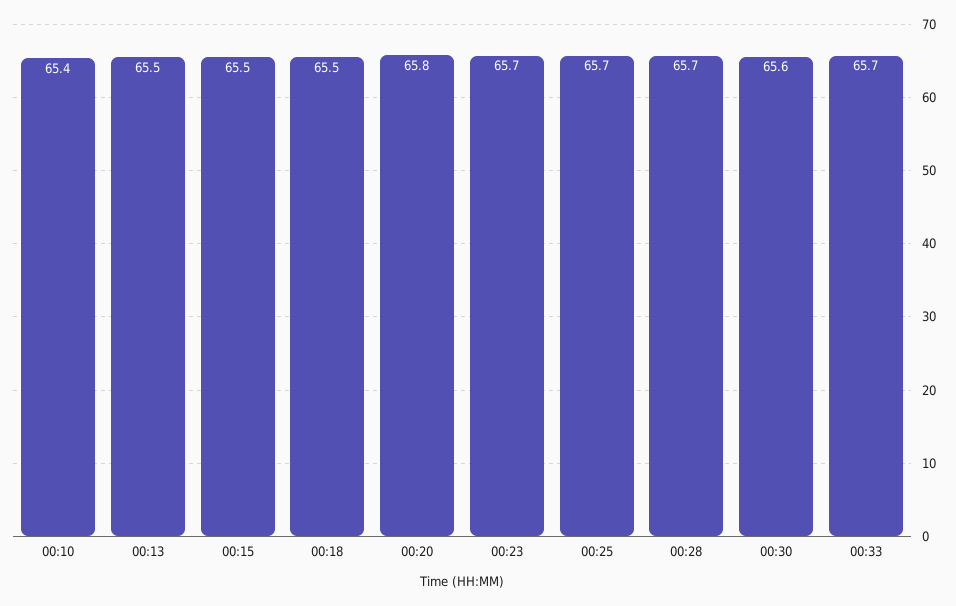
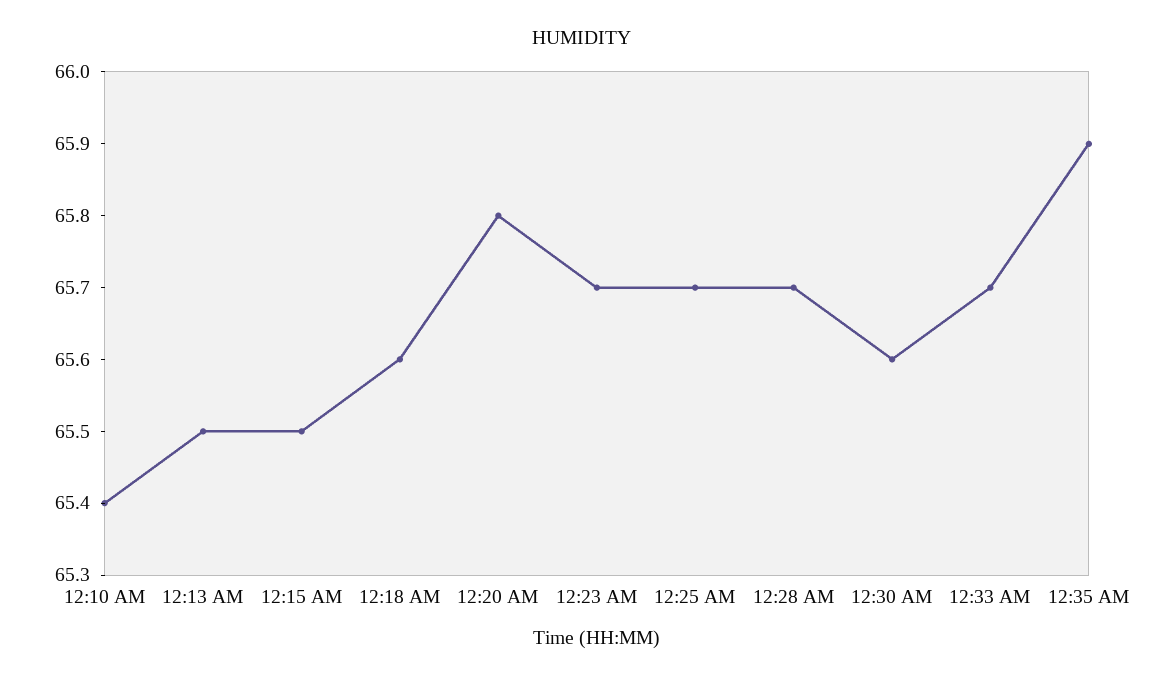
00:18: 65.5 -> 65.6
12:35 AM: none -> 65.9

